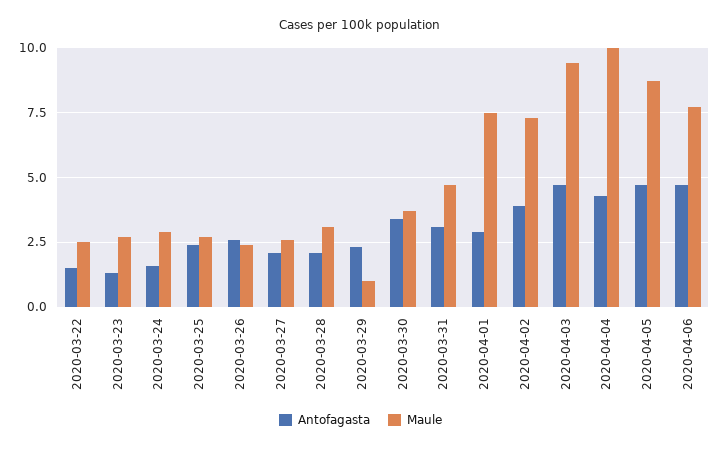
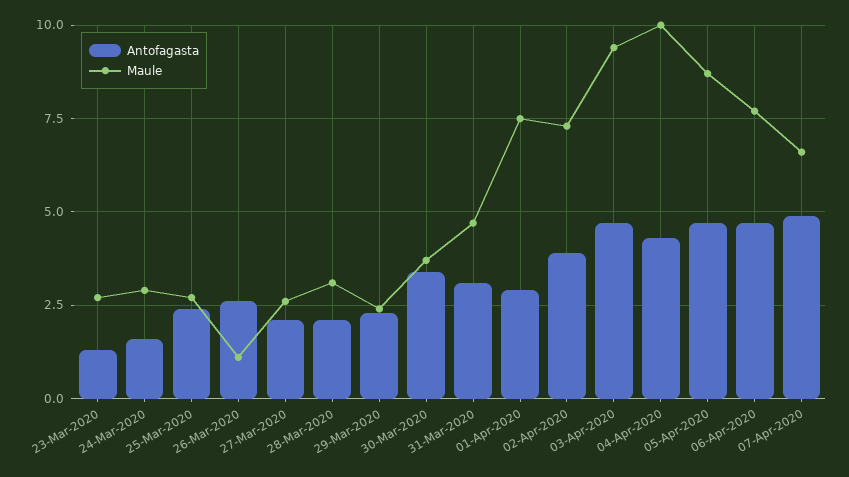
Antofagasta, 2020-03-22: 1.5 -> none
Maule, 2020-03-22: 2.5 -> none
Maule, 2020-03-26: 2.5 -> 1
Maule, 2020-03-29: 1 -> 2.5
Antofagasta, 07-Apr-2020: none -> 5
Maule, 07-Apr-2020: none -> 6.5

